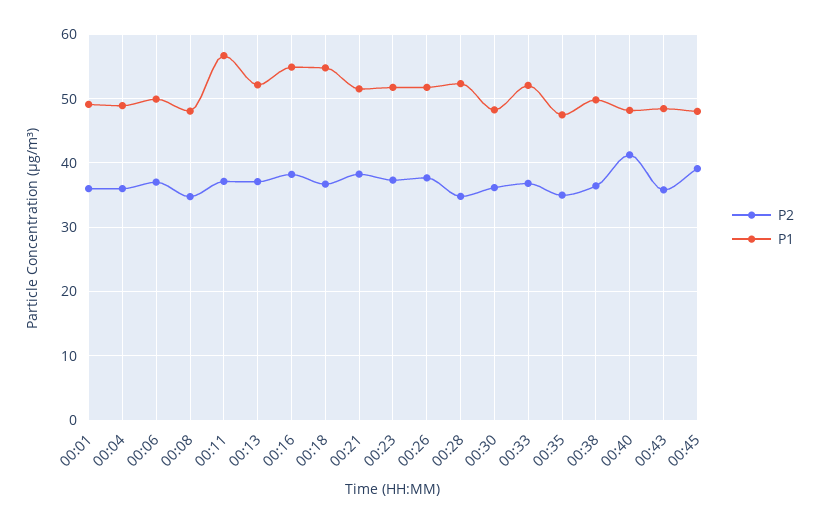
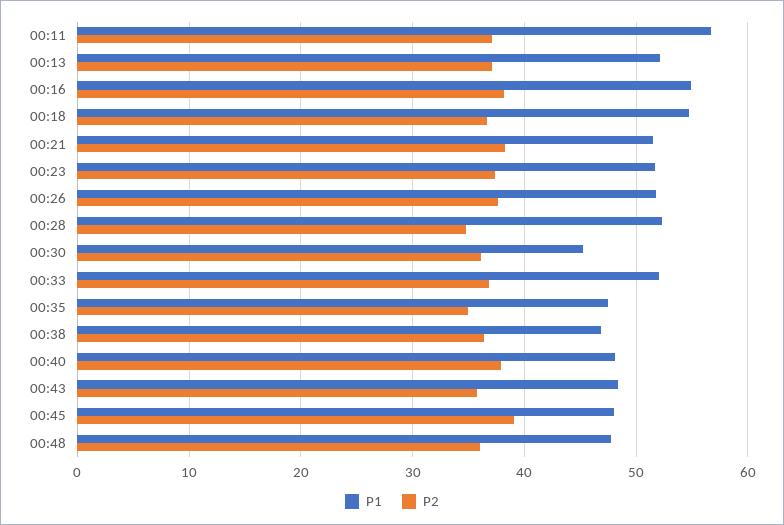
P2, 00:01: 36 -> none
P1, 00:01: 49 -> none
P2, 00:04: 36 -> none
P1, 00:04: 49 -> none
P2, 00:06: 37 -> none
P1, 00:06: 50 -> none
P2, 00:08: 35 -> none
P1, 00:08: 48 -> none
P1, 00:30: 48 -> 45
P1, 00:38: 50 -> 47
P2, 00:40: 41 -> 38
P1, 00:48: none -> 48
P2, 00:48: none -> 36

